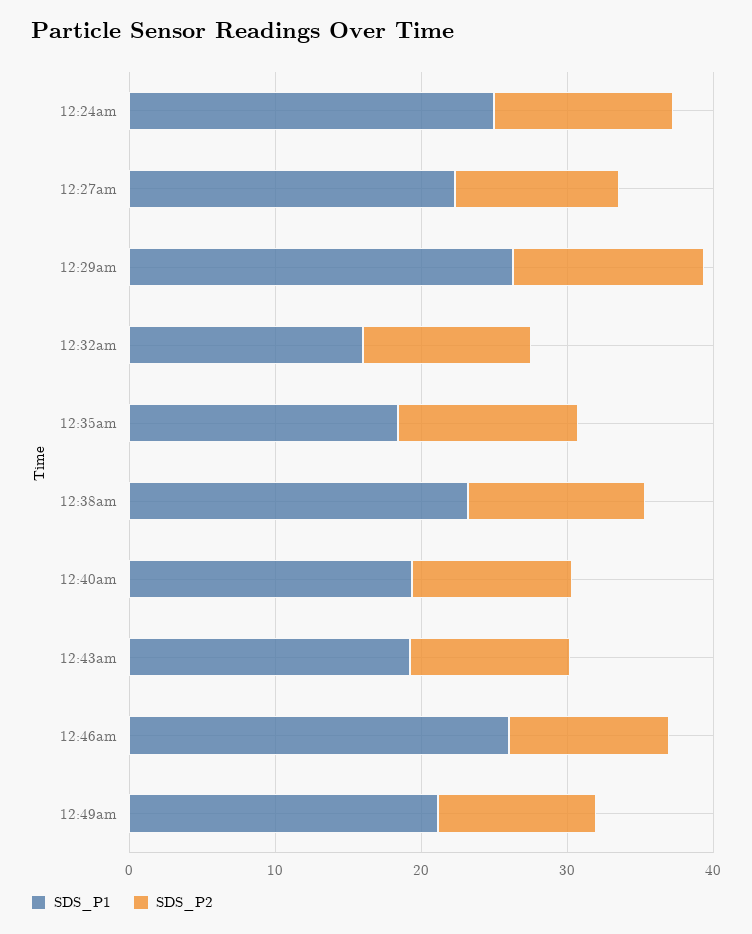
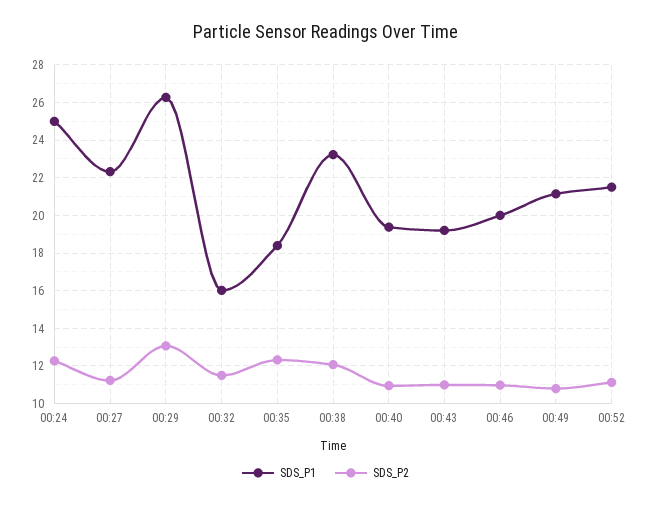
SDS_P1, 12:46am: 26 -> 20
SDS_P1, 00:52: none -> 21.5
SDS_P2, 00:52: none -> 11

